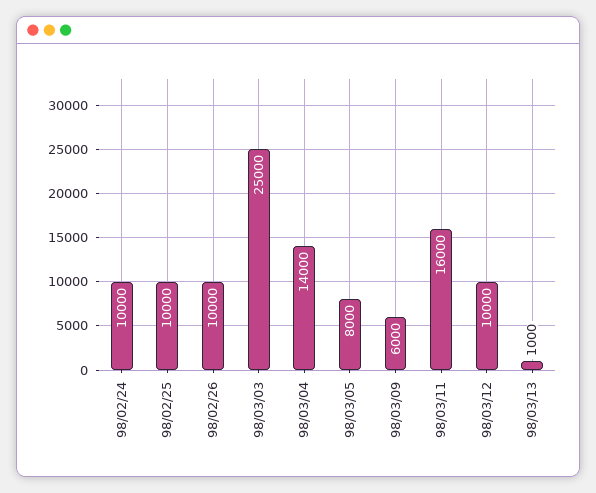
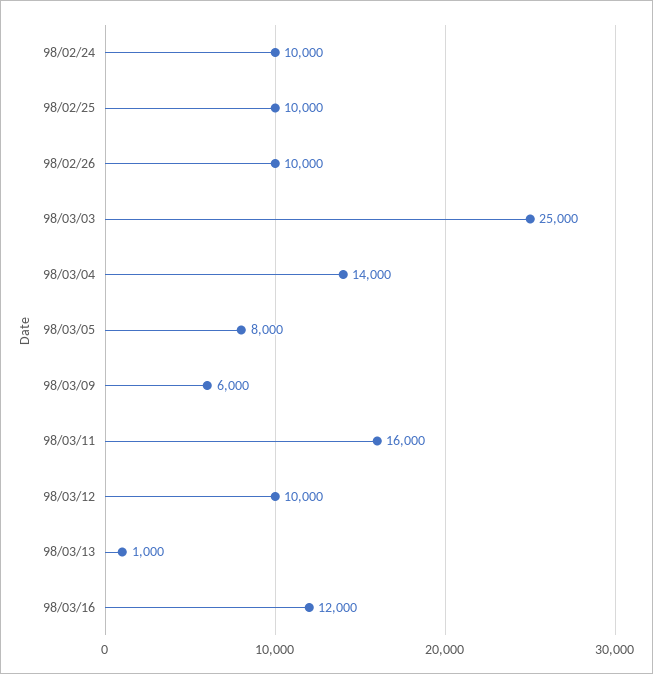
98/03/16: none -> 12000

